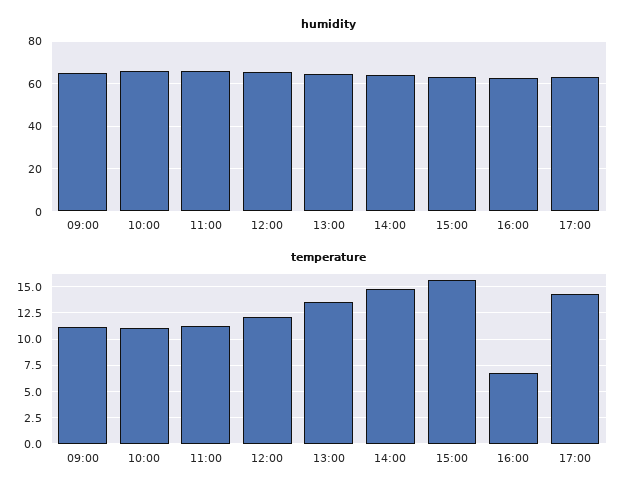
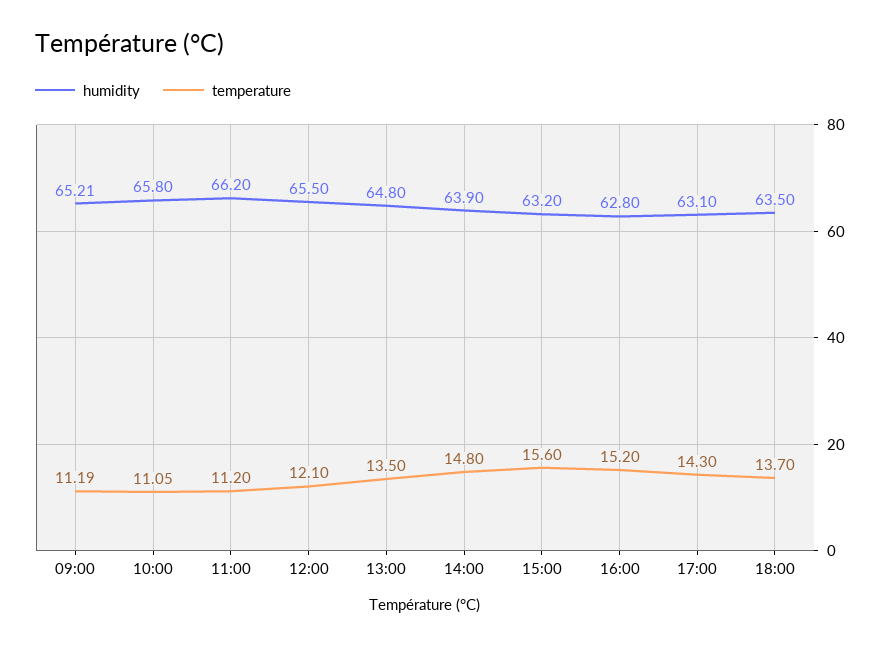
temperature, 16:00: 7.5 -> 15.2
humidity, 18:00: none -> 63.5
temperature, 18:00: none -> 13.7

